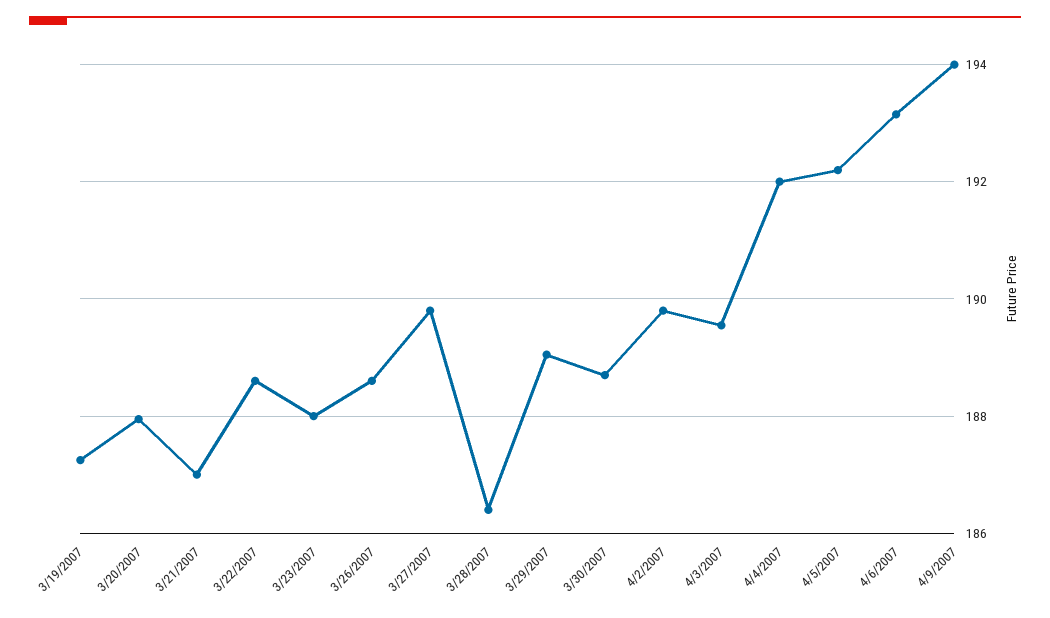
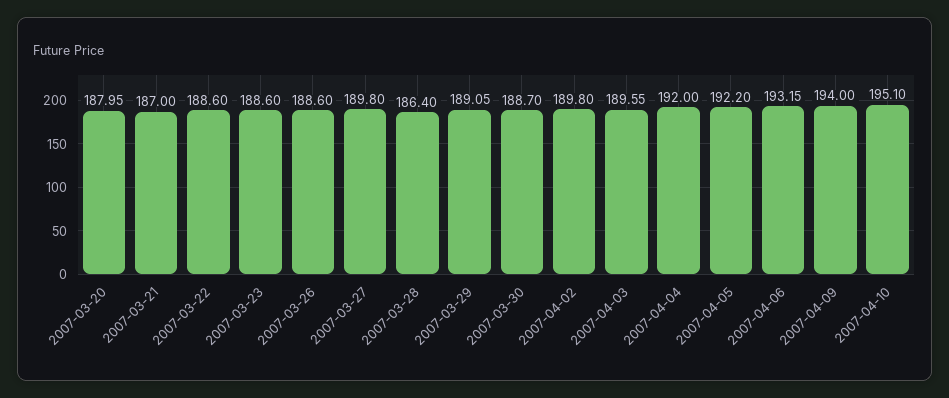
3/19/2007: 187.2 -> none
3/23/2007: 188 -> 188.6
2007-04-10: none -> 195.1

